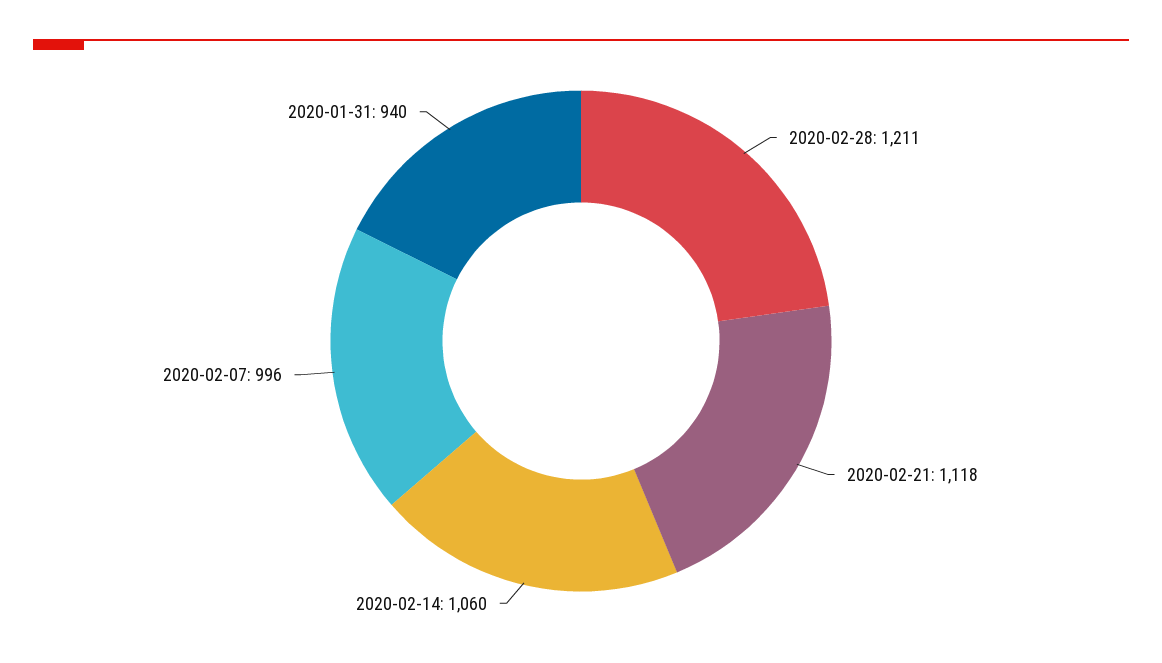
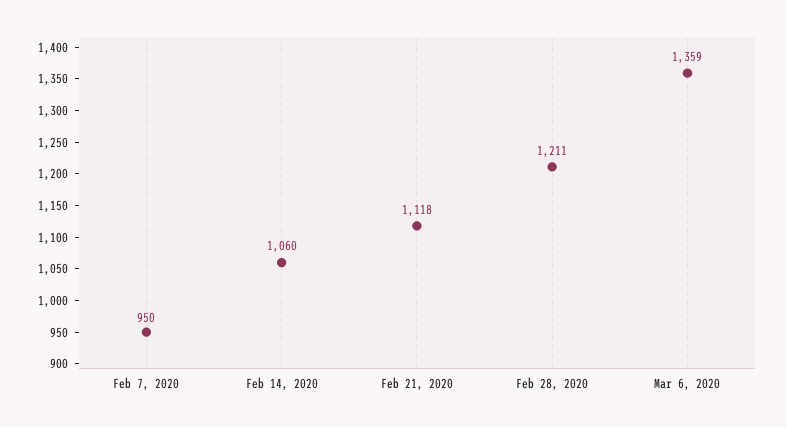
2020-02-07: 996 -> 950
2020-01-31: 940 -> none
Mar 6, 2020: none -> 1359

